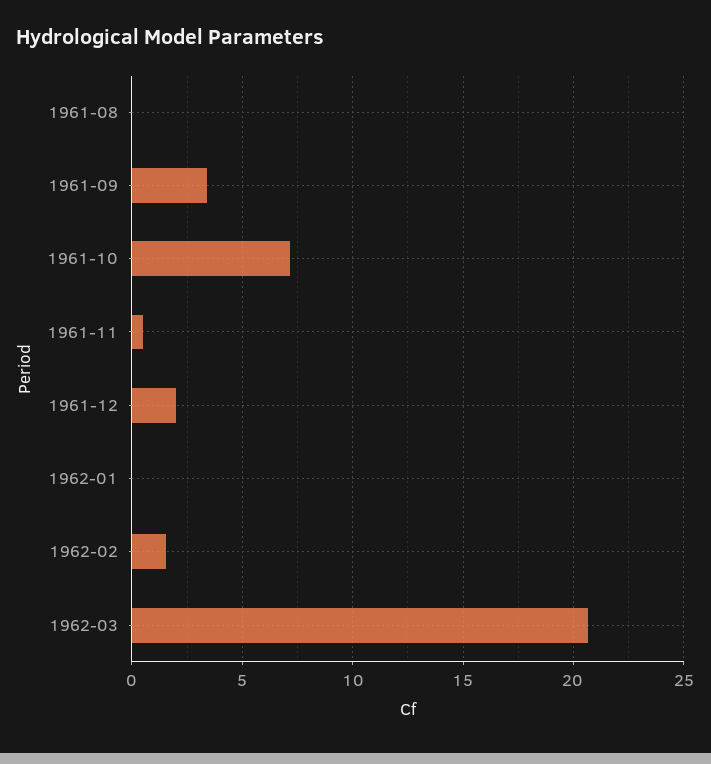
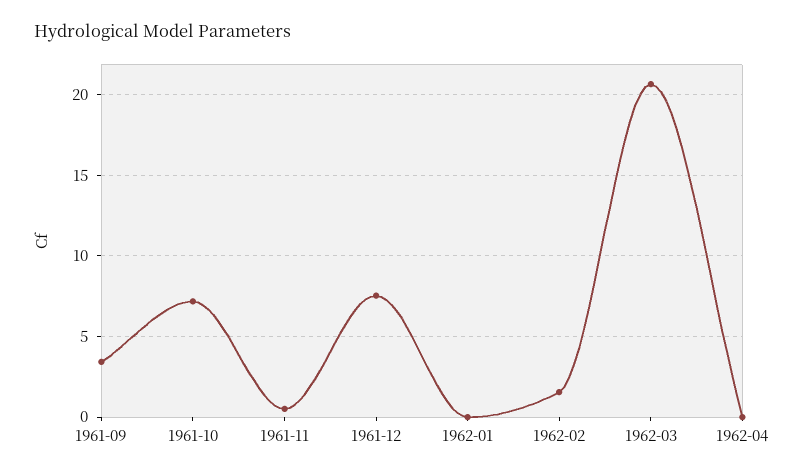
1961-08: 0 -> none
1961-12: 2 -> 7.5
1962-04: none -> 0

